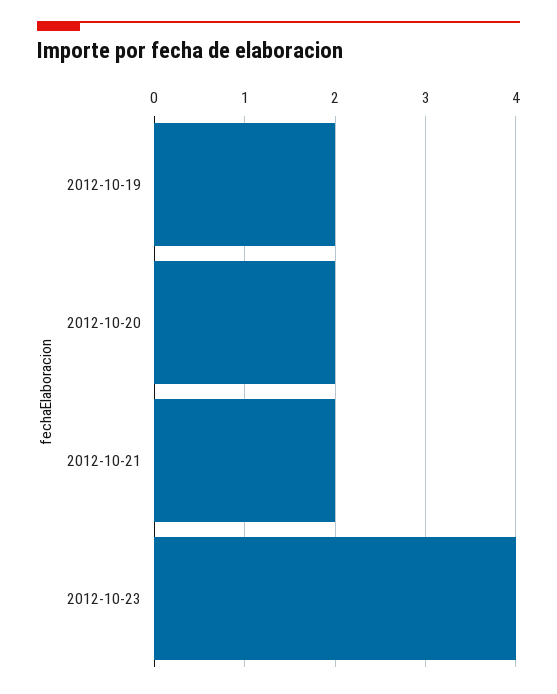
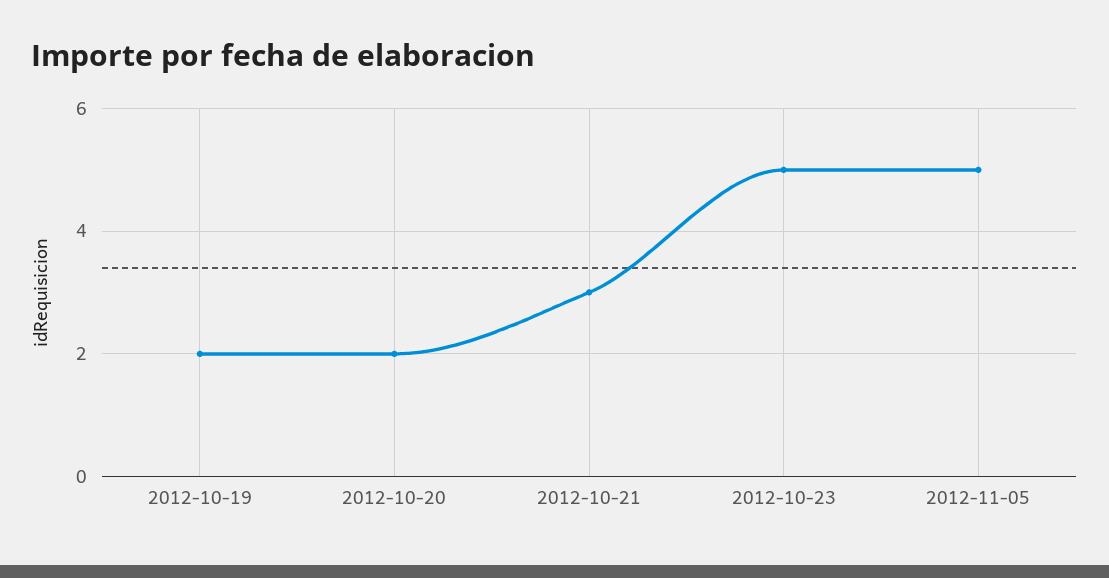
2012-10-21: 2 -> 3
2012-10-23: 4 -> 5
2012-11-05: none -> 5

